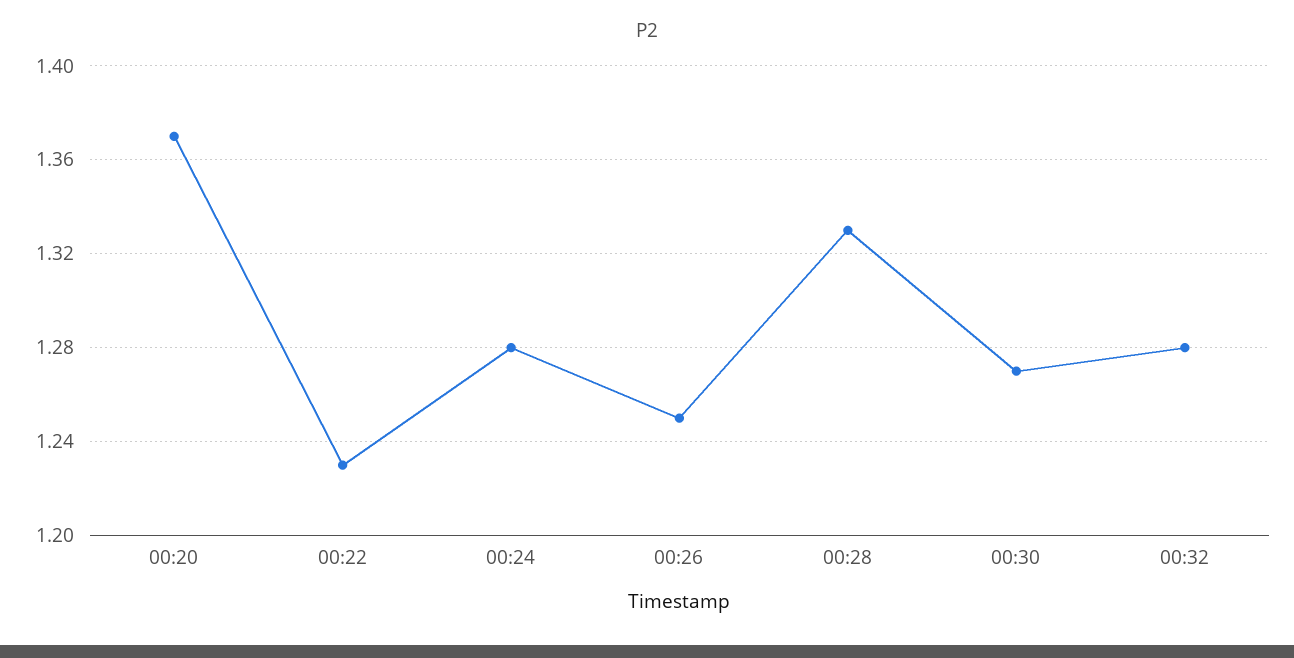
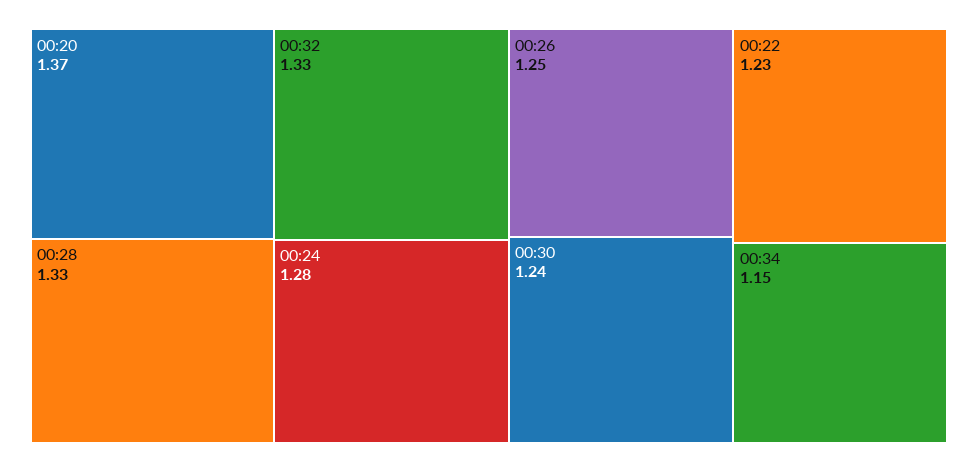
00:30: 1.27 -> 1.24
00:32: 1.28 -> 1.33
00:34: none -> 1.15

